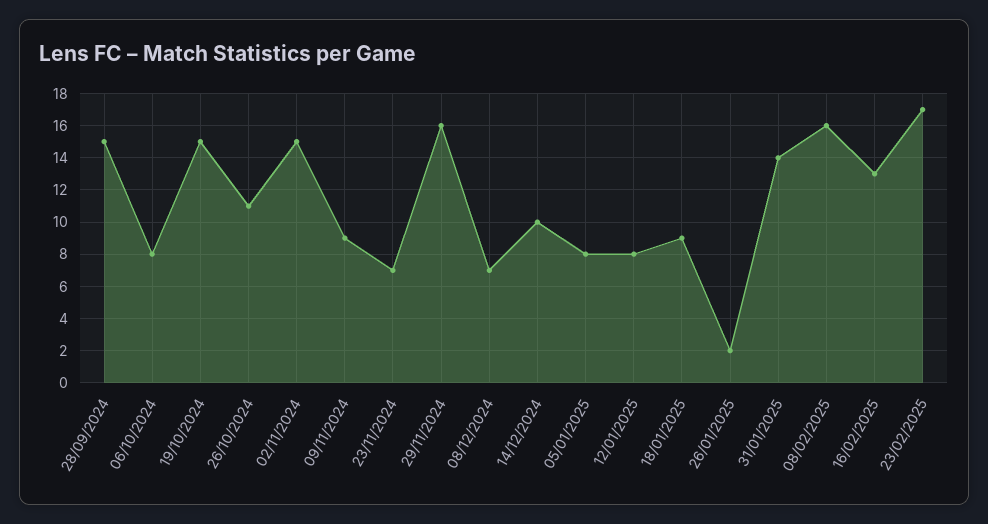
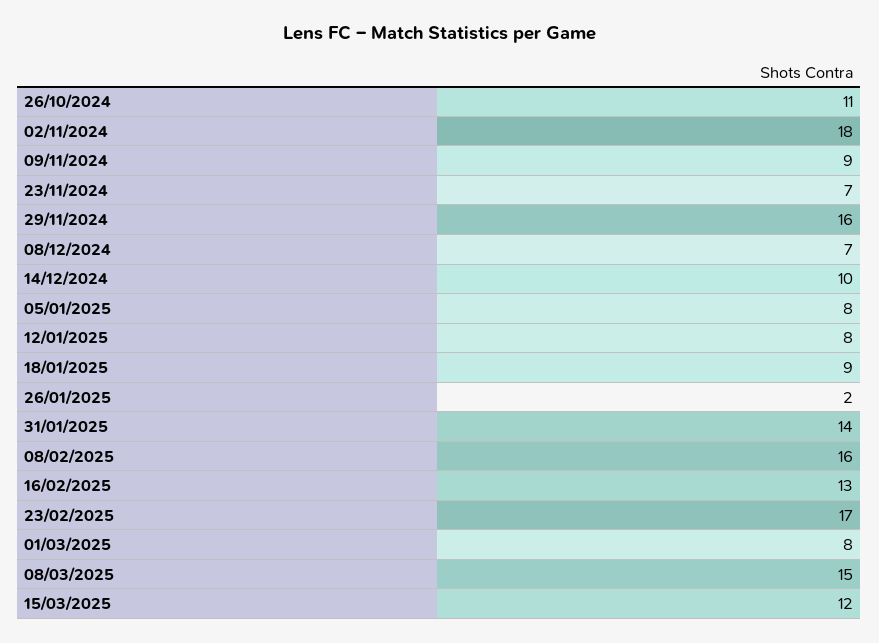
28/09/2024: 15 -> none
06/10/2024: 8 -> none
19/10/2024: 15 -> none
02/11/2024: 15 -> 18
01/03/2025: none -> 8
08/03/2025: none -> 15
15/03/2025: none -> 12

